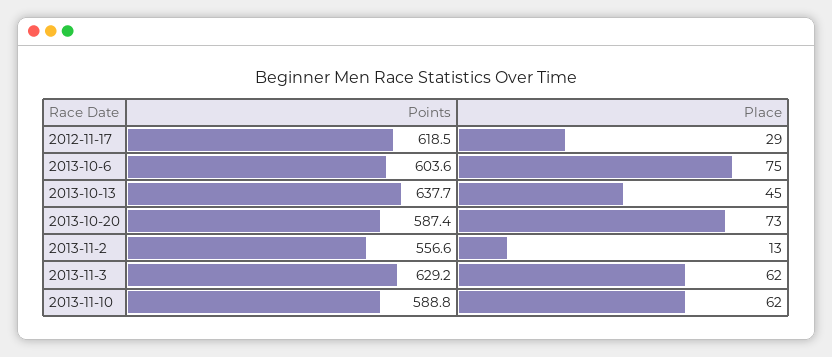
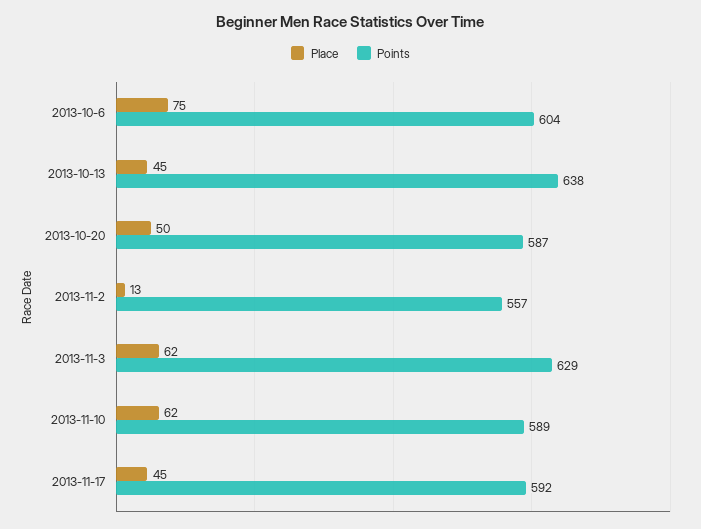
Points, 2012-11-17: 618.5 -> none
Place, 2012-11-17: 29 -> none
Place, 2013-10-20: 73 -> 50
Place, 2013-11-17: none -> 45
Points, 2013-11-17: none -> 592

